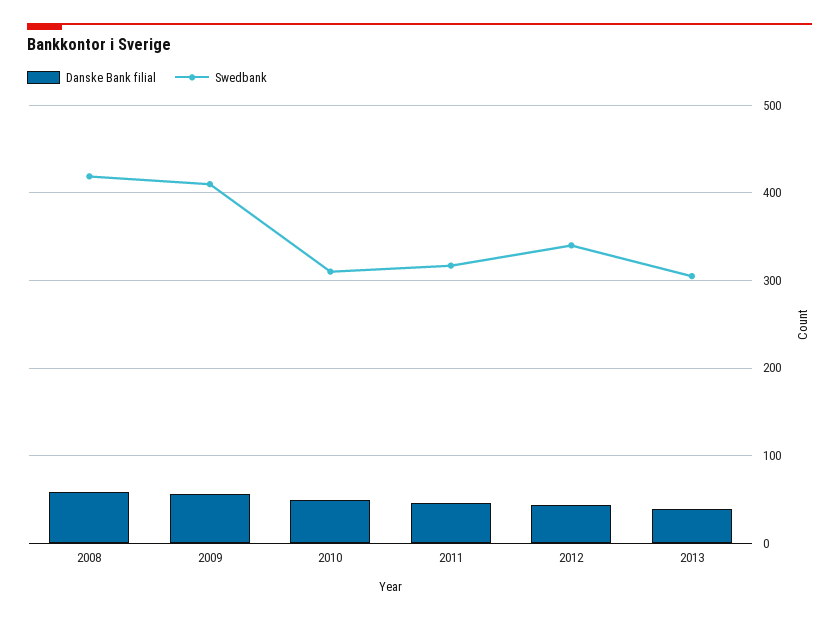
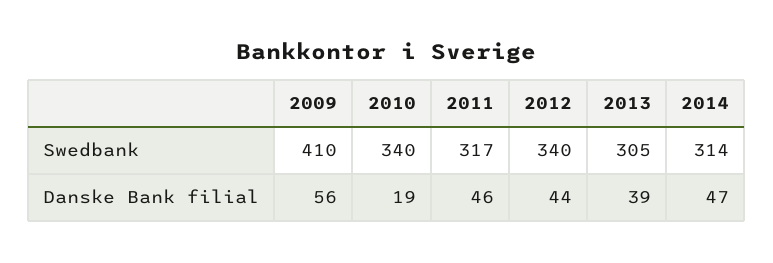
Danske Bank filial, 2008: 60 -> none
Swedbank, 2008: 420 -> none
Danske Bank filial, 2010: 50 -> 19
Swedbank, 2010: 310 -> 340
Swedbank, 2014: none -> 314
Danske Bank filial, 2014: none -> 47

